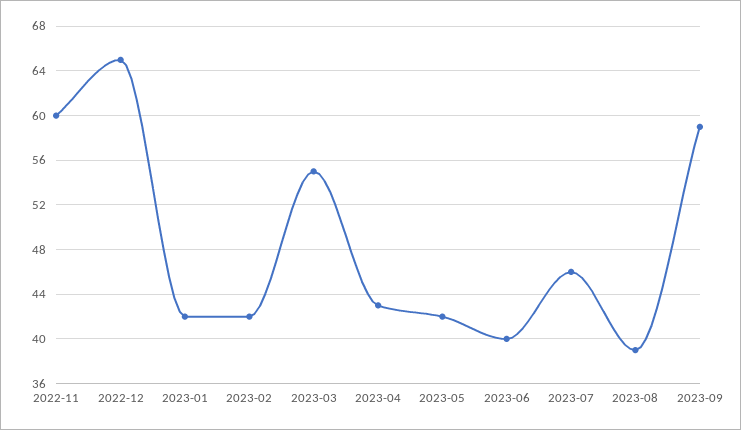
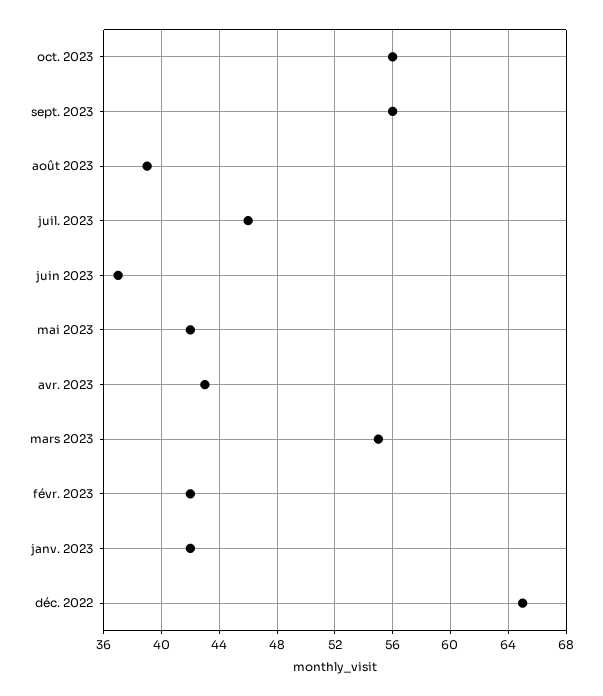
2022-11: 60 -> none
2023-06: 40 -> 37
2023-09: 59 -> 56
oct. 2023: none -> 56

